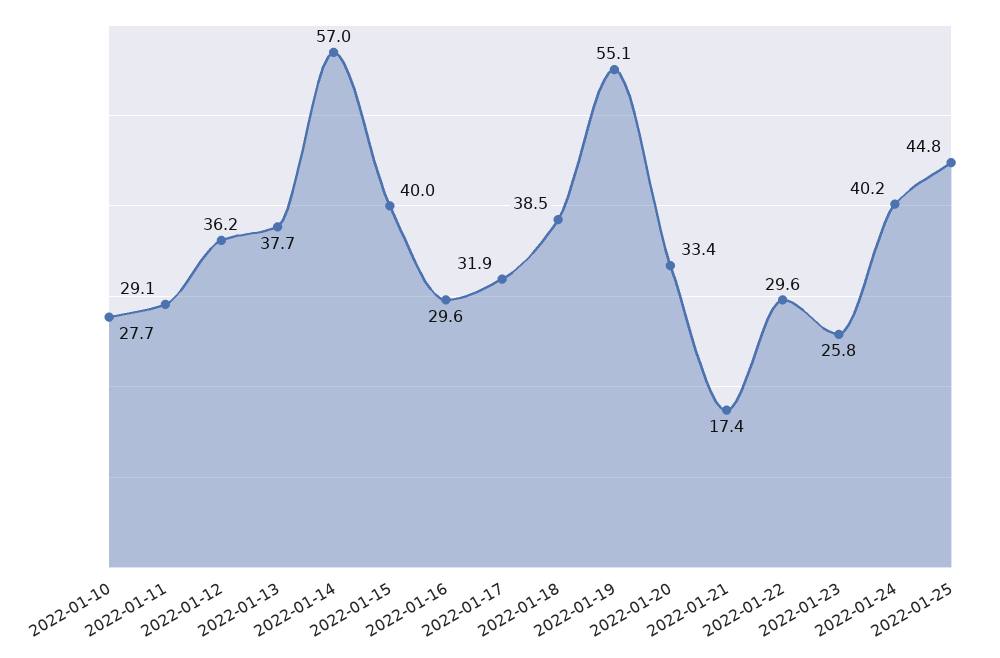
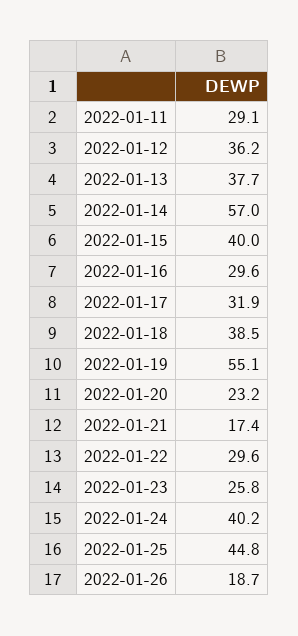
2022-01-10: 27.7 -> none
2022-01-20: 33.4 -> 23.2
2022-01-26: none -> 18.7

